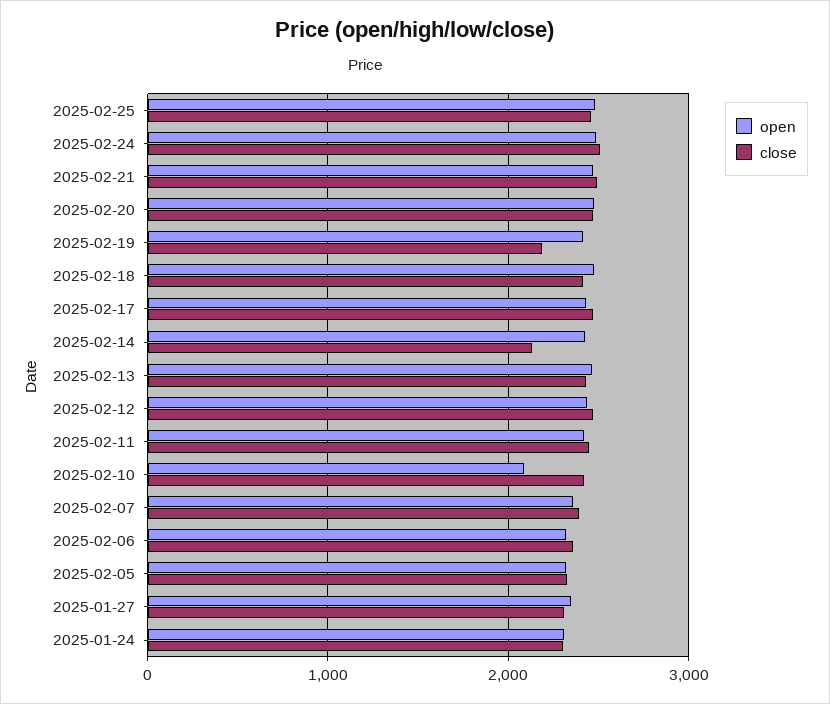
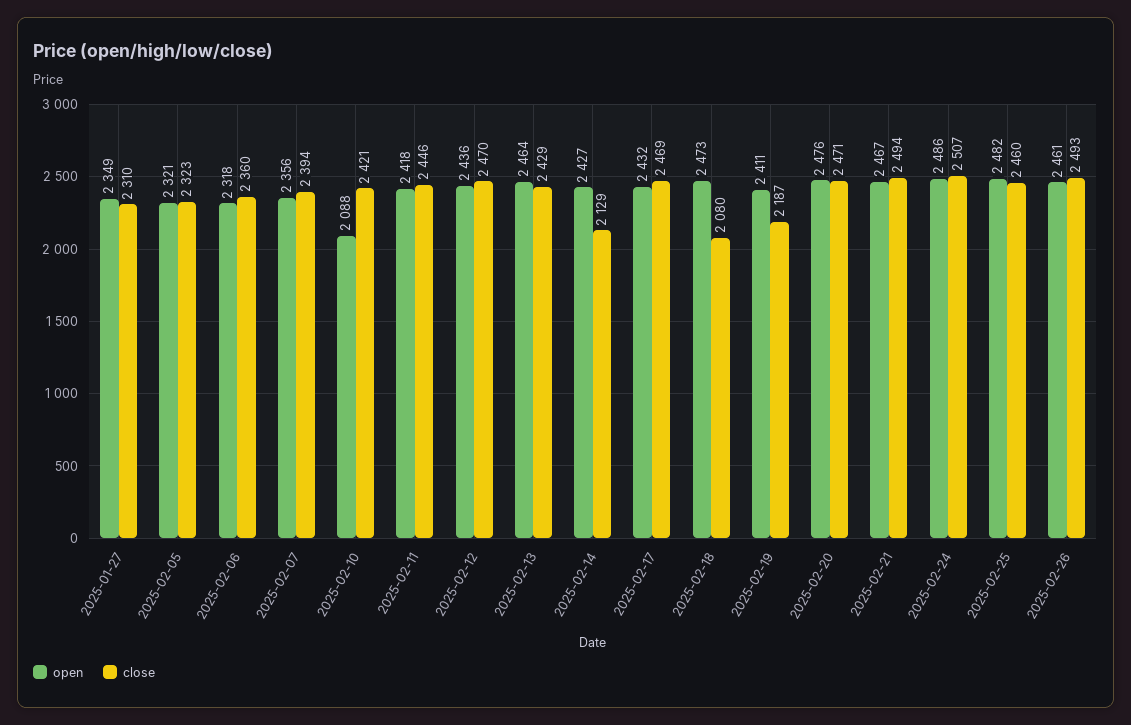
close, 2025-02-18: 2400 -> 2080
open, 2025-01-24: 2300 -> none
close, 2025-01-24: 2300 -> none
open, 2025-02-26: none -> 2461
close, 2025-02-26: none -> 2493

